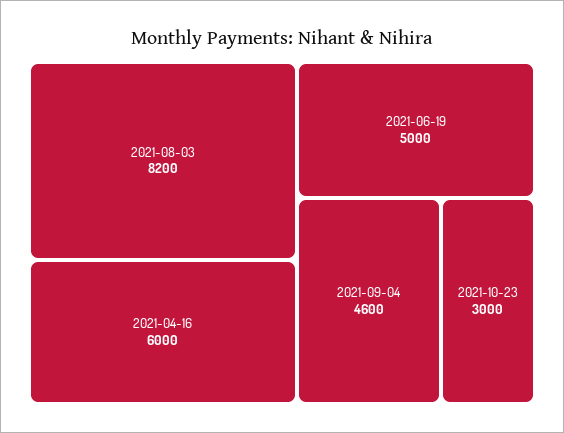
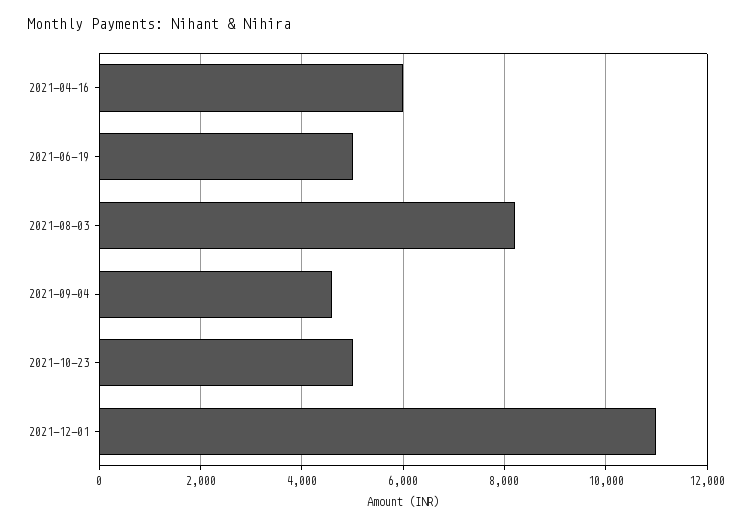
2021-10-23: 3000 -> 5000
2021-12-01: none -> 11000

